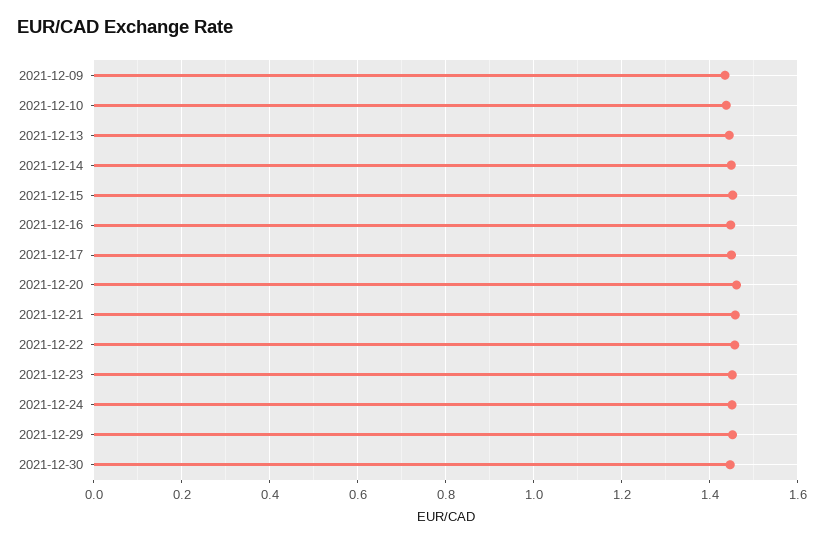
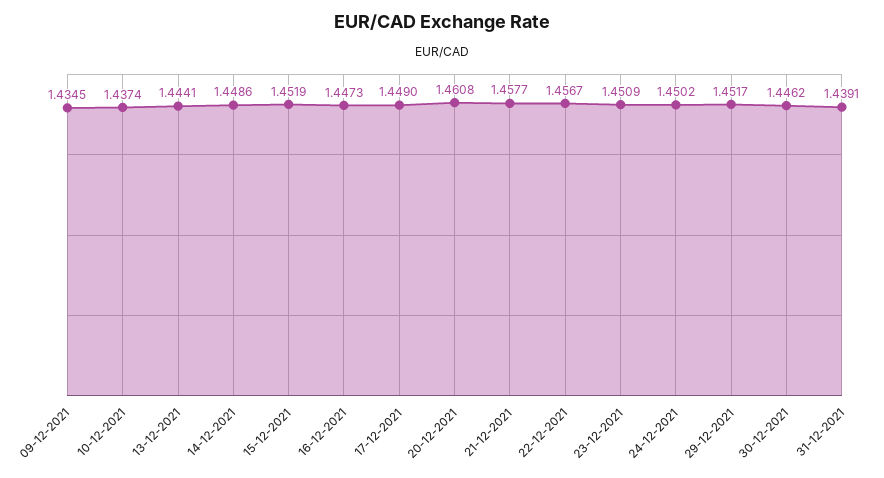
31-12-2021: none -> 1.4391

